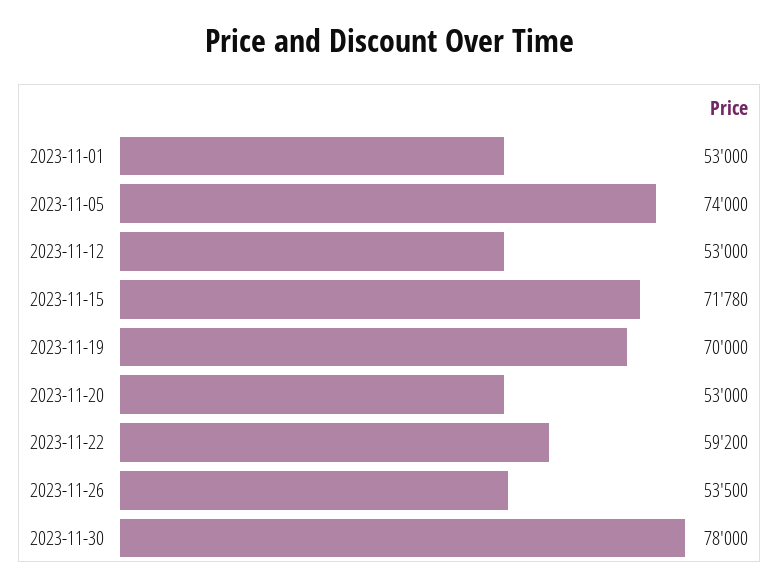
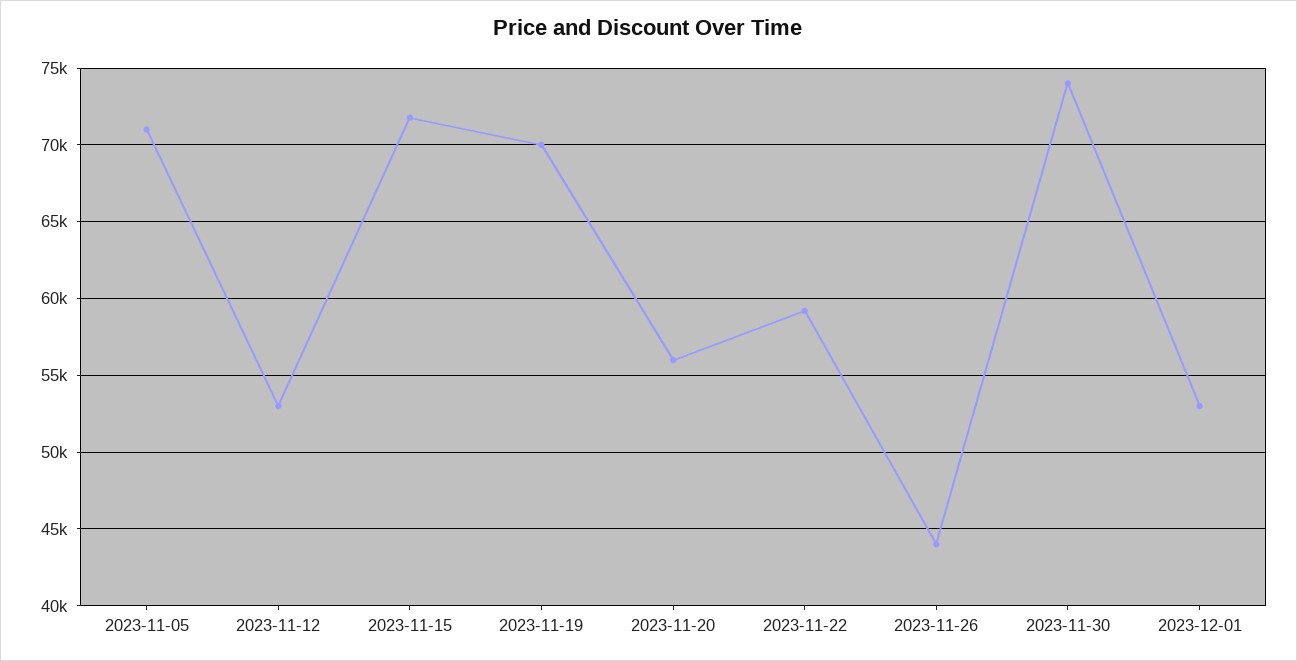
2023-11-01: 53000 -> none
2023-11-05: 74000 -> 71000
2023-11-20: 53000 -> 56000
2023-11-26: 53500 -> 44000
2023-11-30: 78000 -> 74000
2023-12-01: none -> 53000

